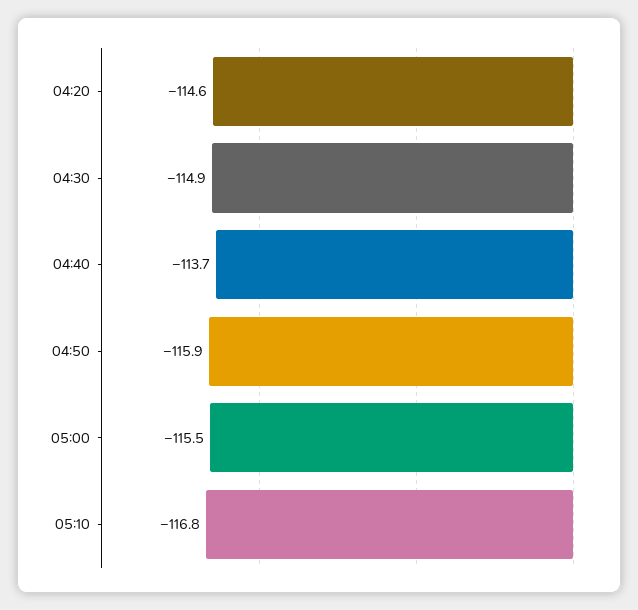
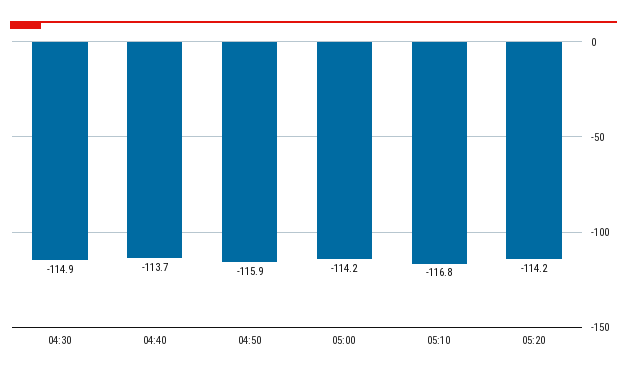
04:20: -114.6 -> none
05:00: -115.5 -> -114.2
05:20: none -> -114.2

